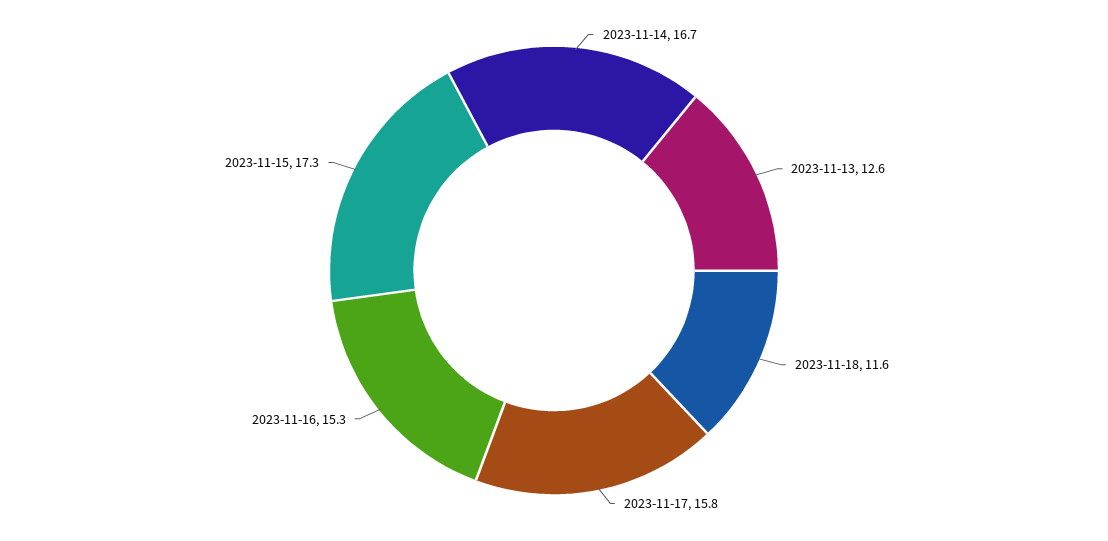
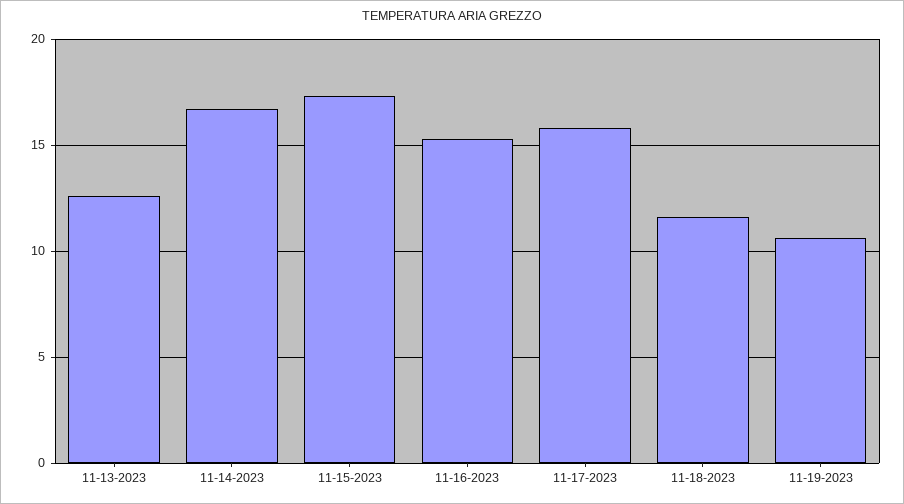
11-19-2023: none -> 10.5

